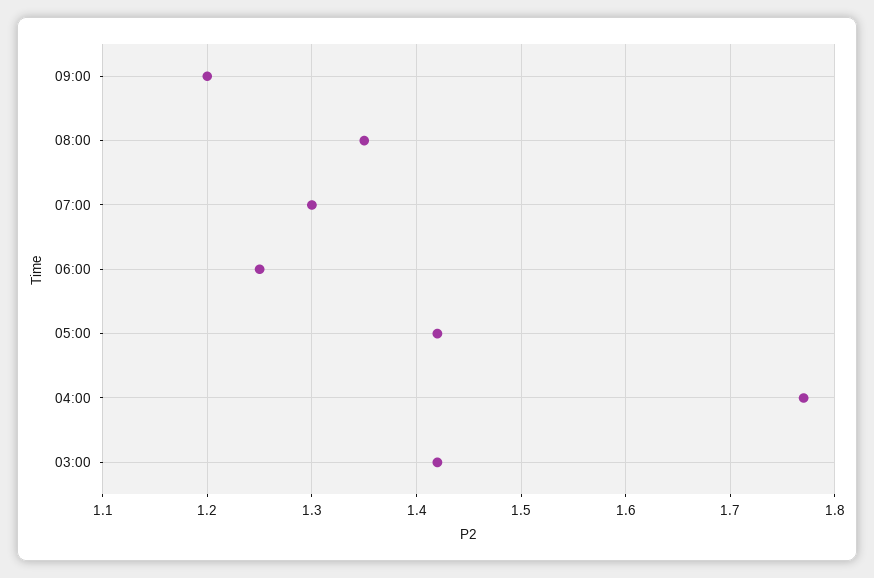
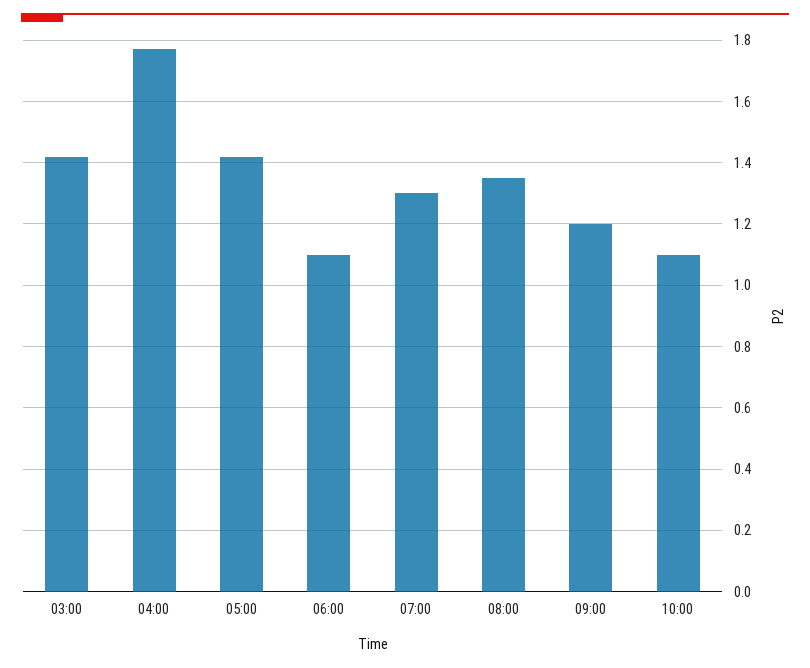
06:00: 1.25 -> 1.1
10:00: none -> 1.1

